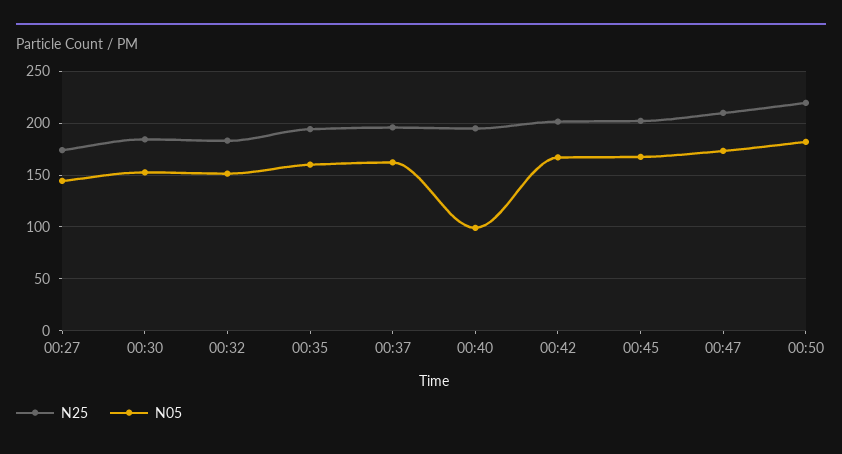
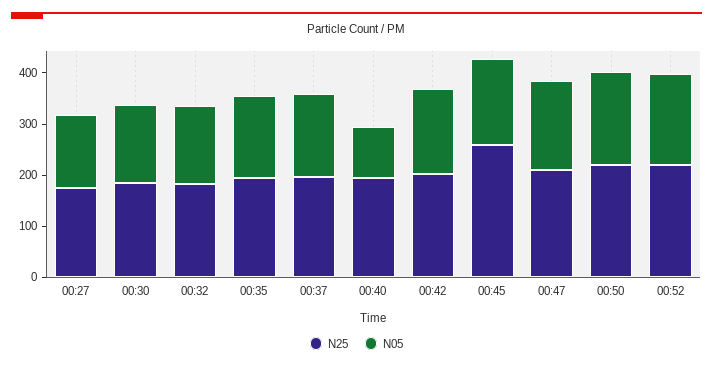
N25, 00:45: 200 -> 260
N25, 00:52: none -> 220
N05, 00:52: none -> 180

